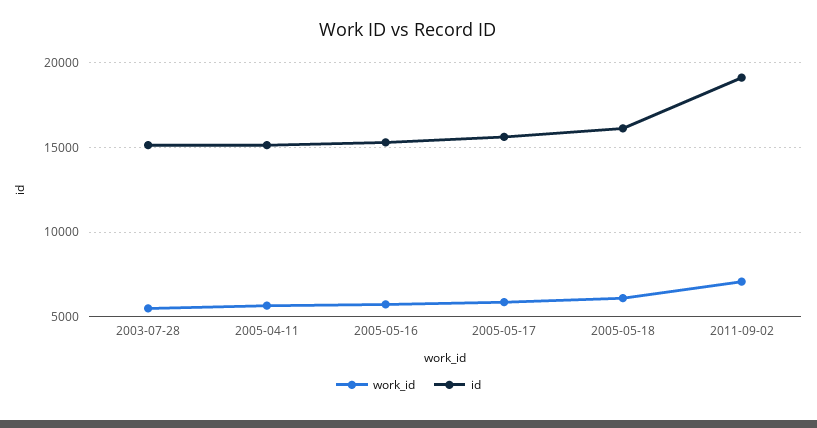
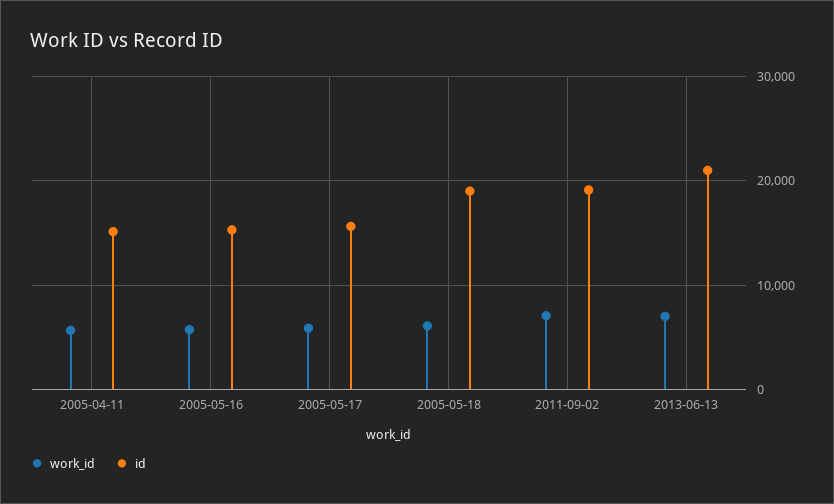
work_id, 2003-07-28: 5500 -> none
id, 2003-07-28: 15000 -> none
id, 2005-05-18: 16000 -> 19000
work_id, 2013-06-13: none -> 7000
id, 2013-06-13: none -> 21000

